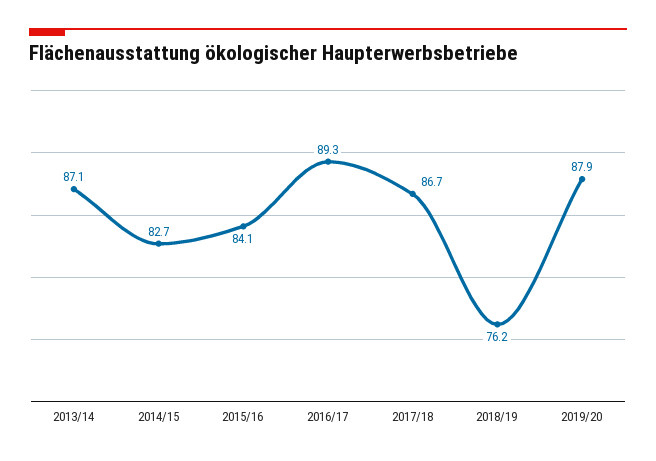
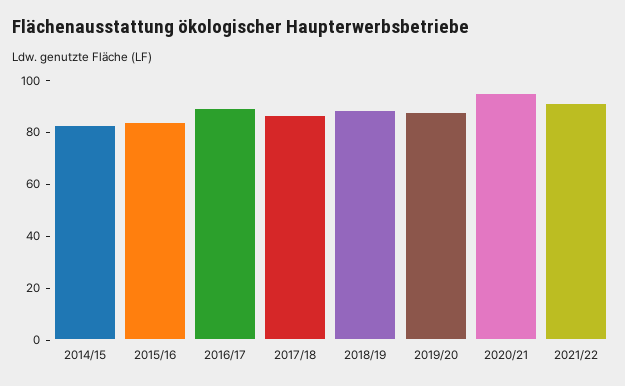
2013/14: 87.1 -> none
2018/19: 76.2 -> 90
2020/21: none -> 95
2021/22: none -> 90

